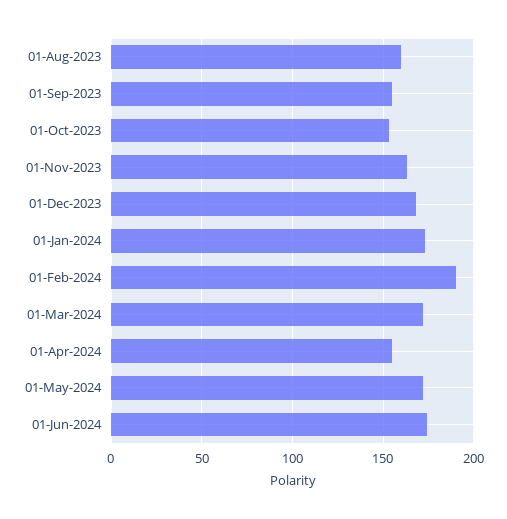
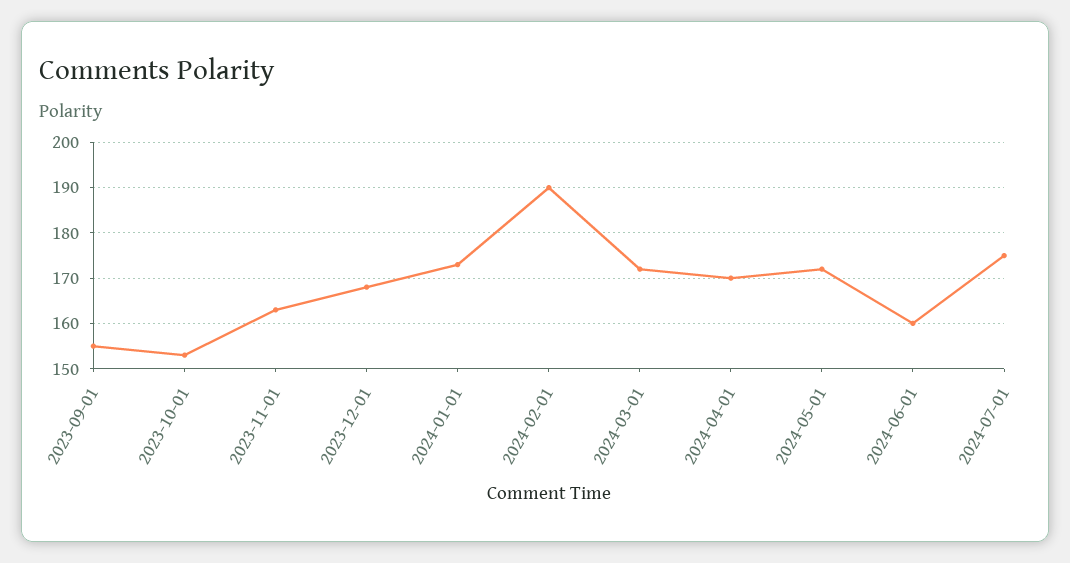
01-Aug-2023: 160 -> none
01-Apr-2024: 155 -> 170
01-Jun-2024: 175 -> 160
2024-07-01: none -> 175

